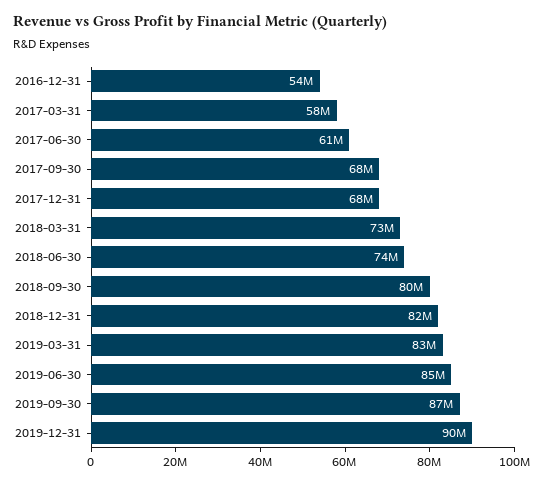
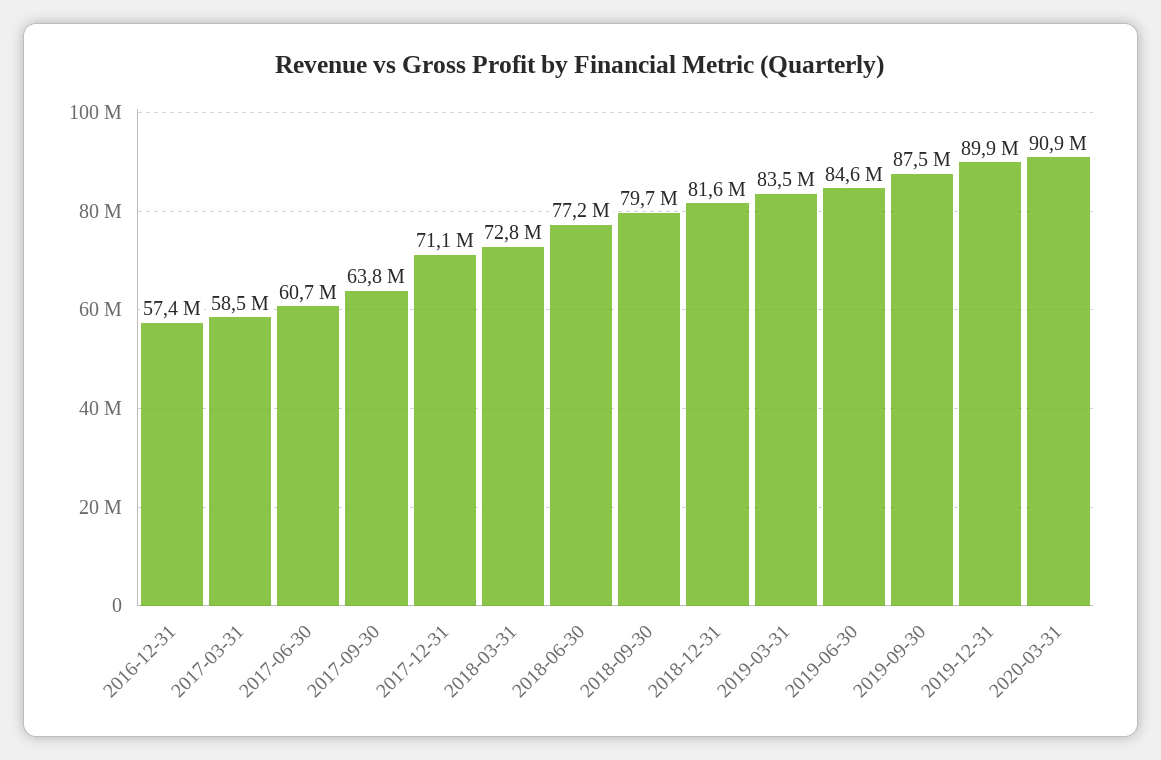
2016-12-31: 54000000 -> 57400000
2017-09-30: 68000000 -> 63800000
2017-12-31: 68000000 -> 71100000
2018-06-30: 74000000 -> 77200000
2020-03-31: none -> 90900000

